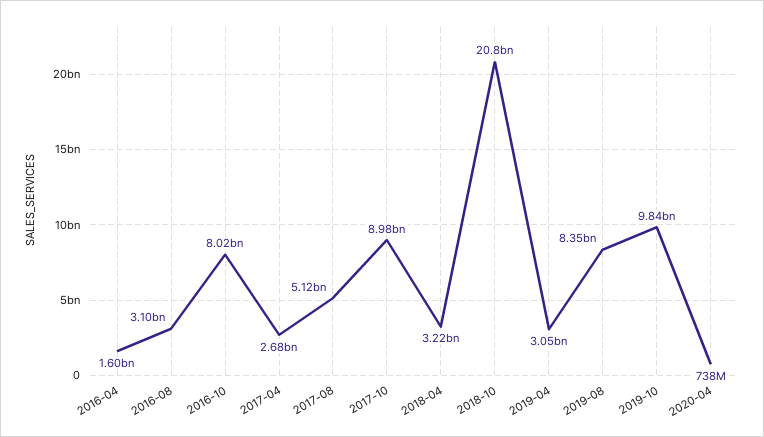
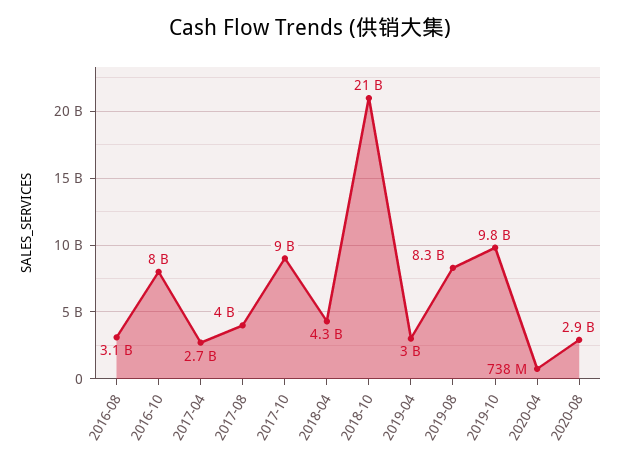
2016-04: 1600000000 -> none
2017-08: 5120000000 -> 4000000000
2018-04: 3220000000 -> 4300000000
2020-08: none -> 2900000000

